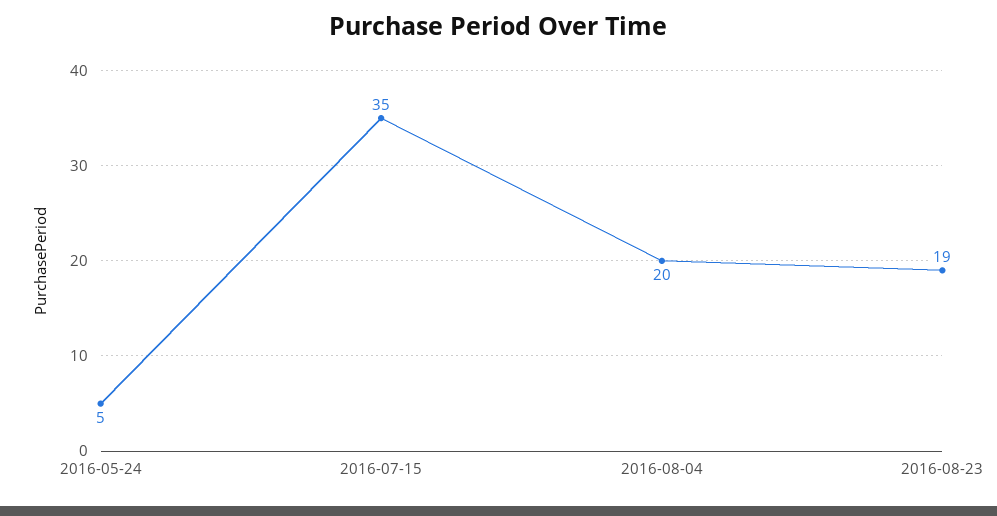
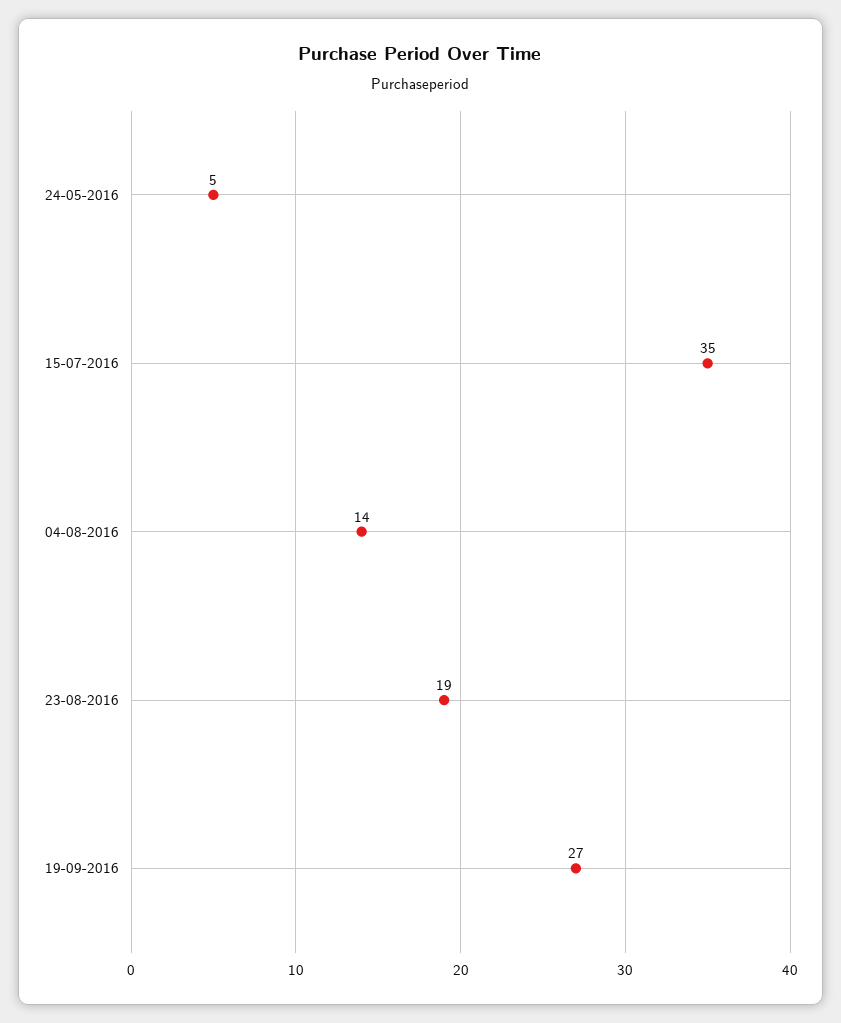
2016-08-04: 20 -> 14
19-09-2016: none -> 27

